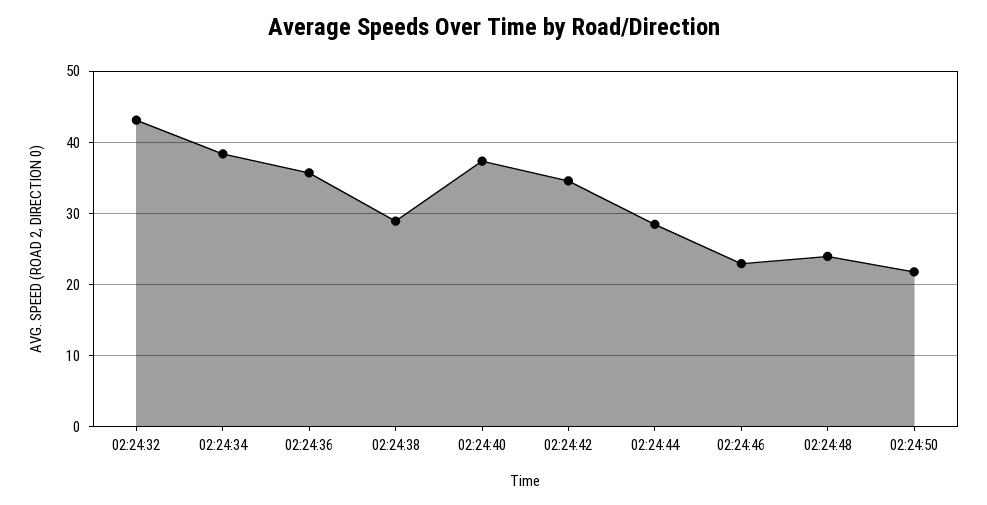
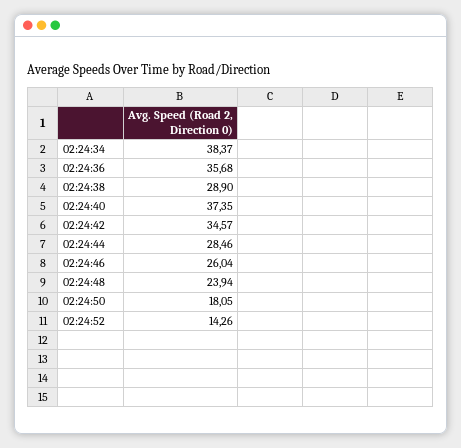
02:24:32: 43 -> none
02:24:46: 23 -> 26.04
02:24:50: 22 -> 18.05
02:24:52: none -> 14.26

